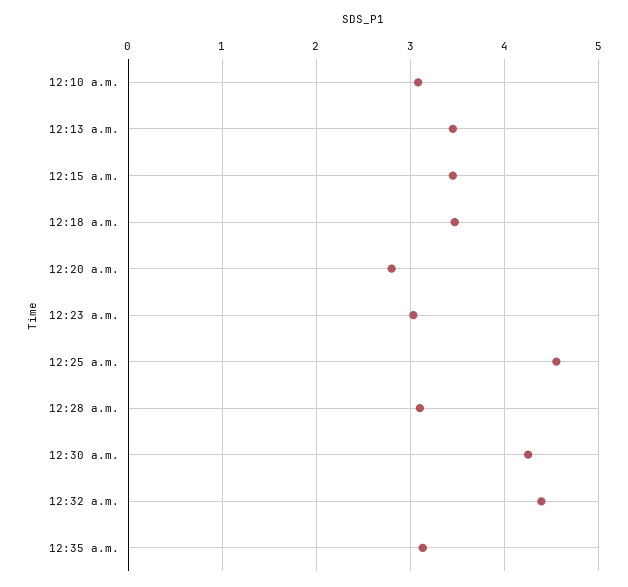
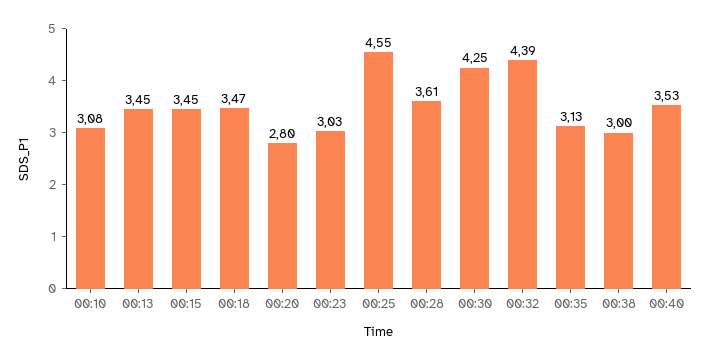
12:28 a.m.: 3.1 -> 3.61
00:38: none -> 3
00:40: none -> 3.53

